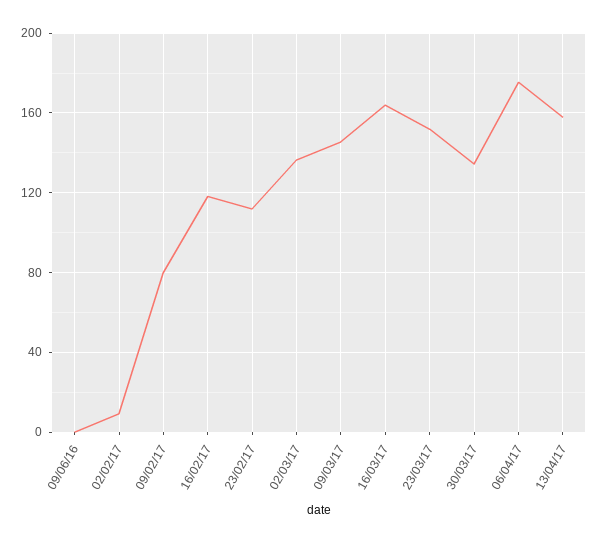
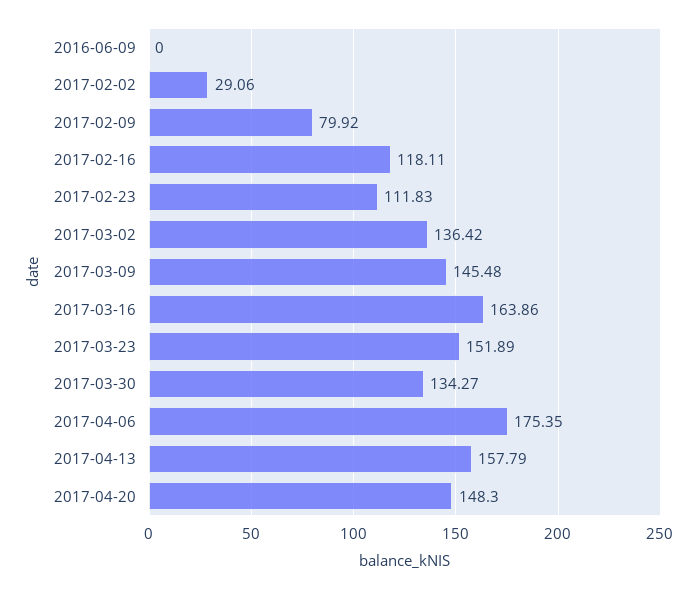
02/02/17: 10 -> 29.06
2017-04-20: none -> 148.3

